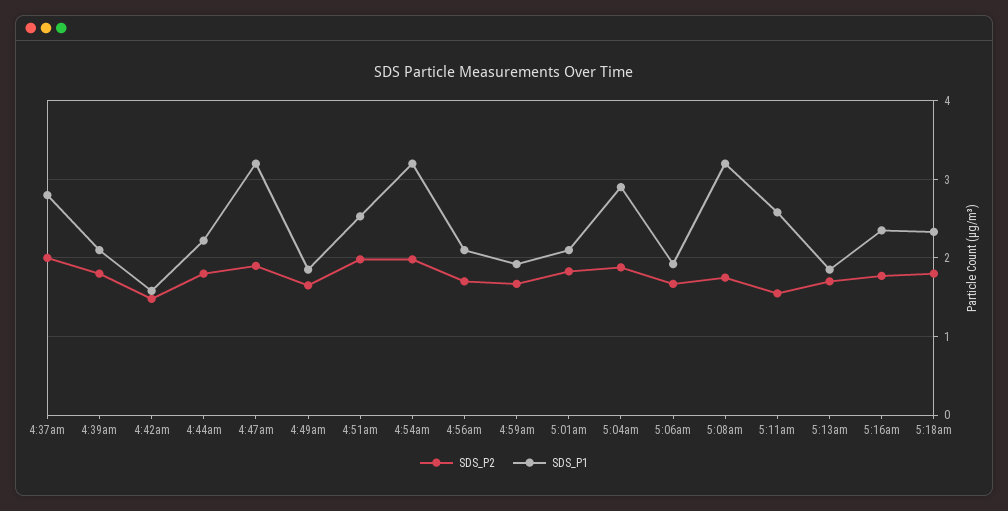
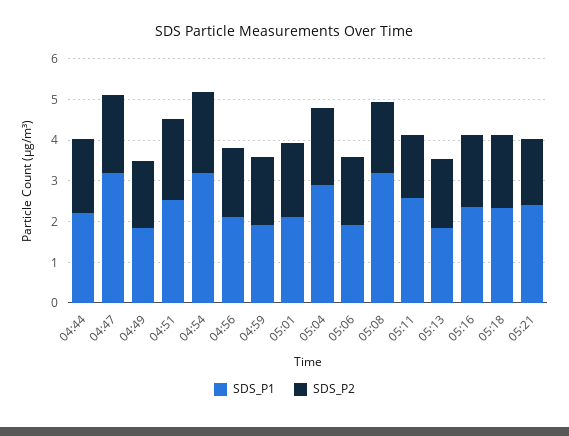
SDS_P2, 4:37am: 2 -> none
SDS_P1, 4:37am: 2.8 -> none
SDS_P2, 4:39am: 1.8 -> none
SDS_P1, 4:39am: 2.1 -> none
SDS_P2, 4:42am: 1.5 -> none
SDS_P1, 4:42am: 1.6 -> none
SDS_P1, 05:21: none -> 2.4
SDS_P2, 05:21: none -> 1.6

